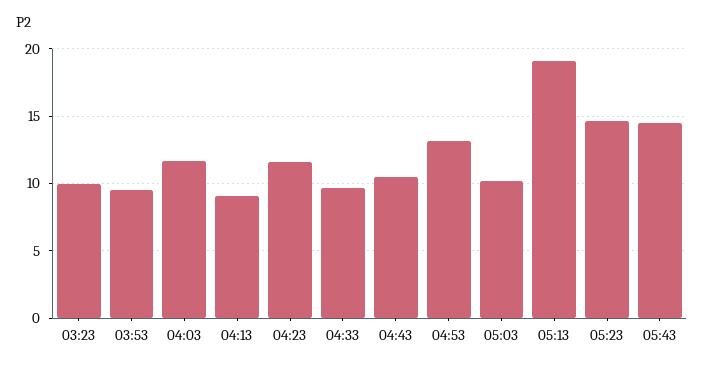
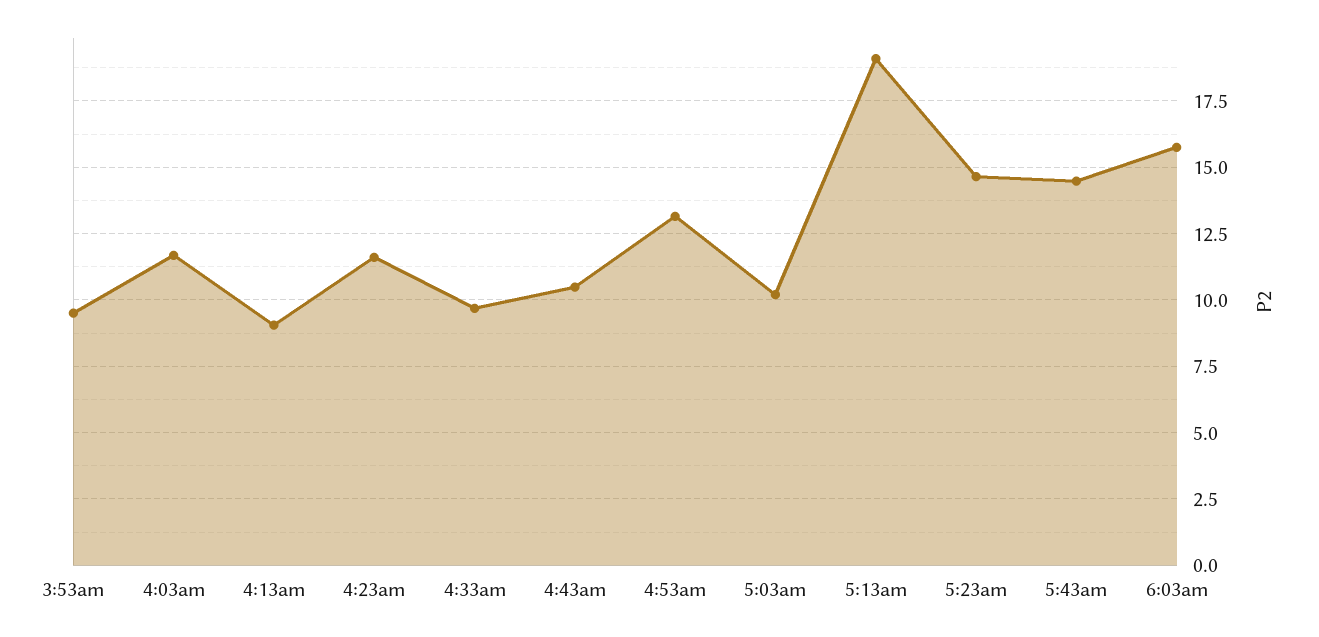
03:23: 10 -> none
6:03am: none -> 15.75

